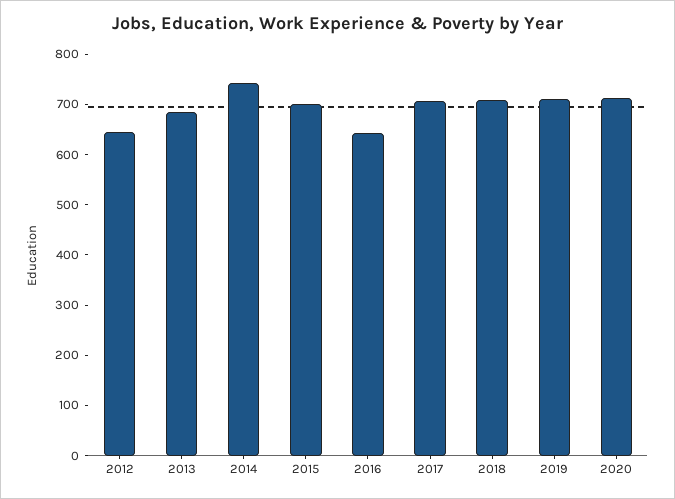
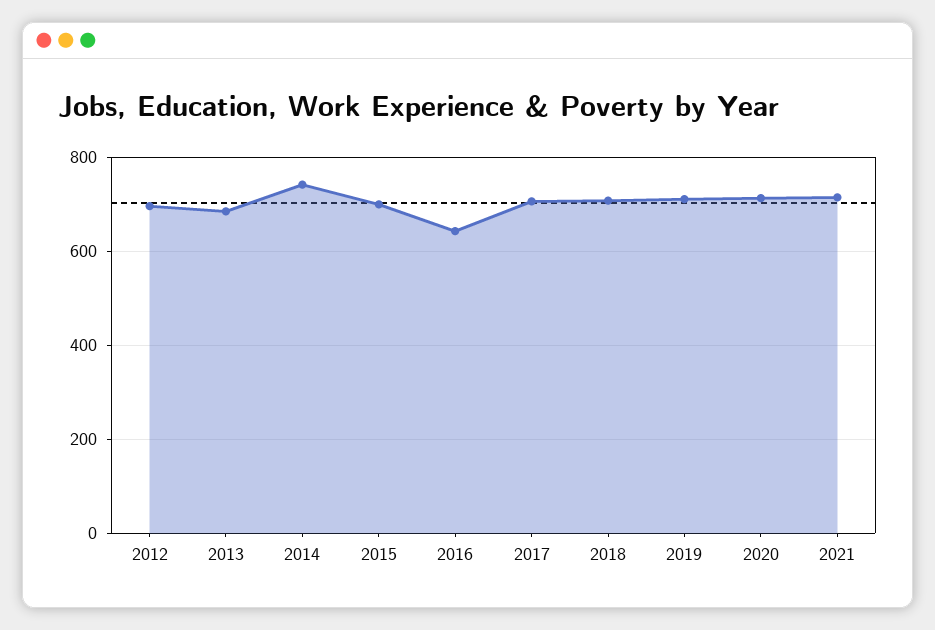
2012: 640 -> 700
2021: none -> 720

